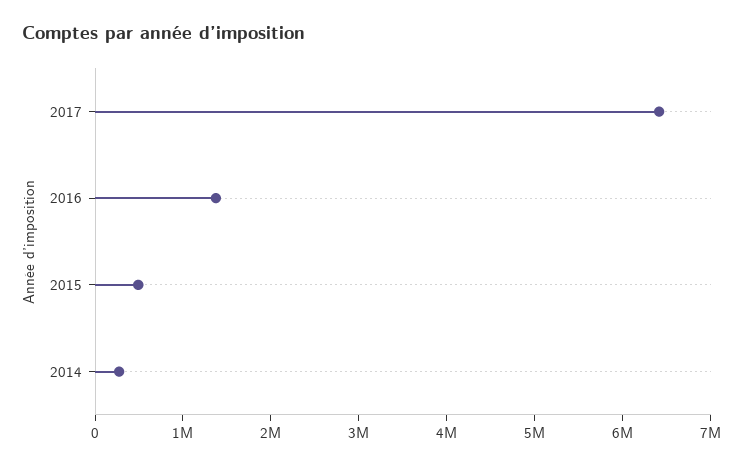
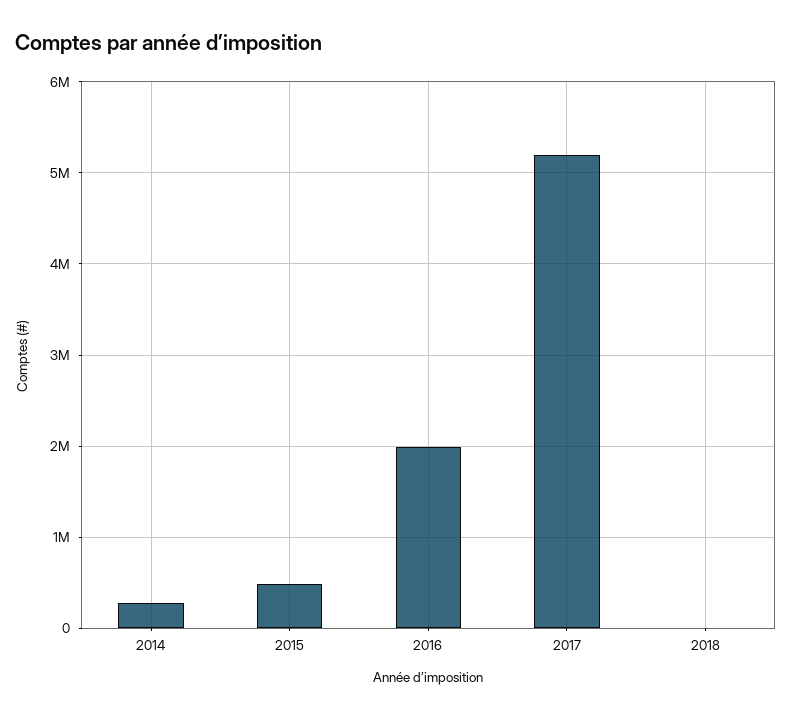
2017: 6400000 -> 5200000
2016: 1400000 -> 2000000
2018: none -> 0

